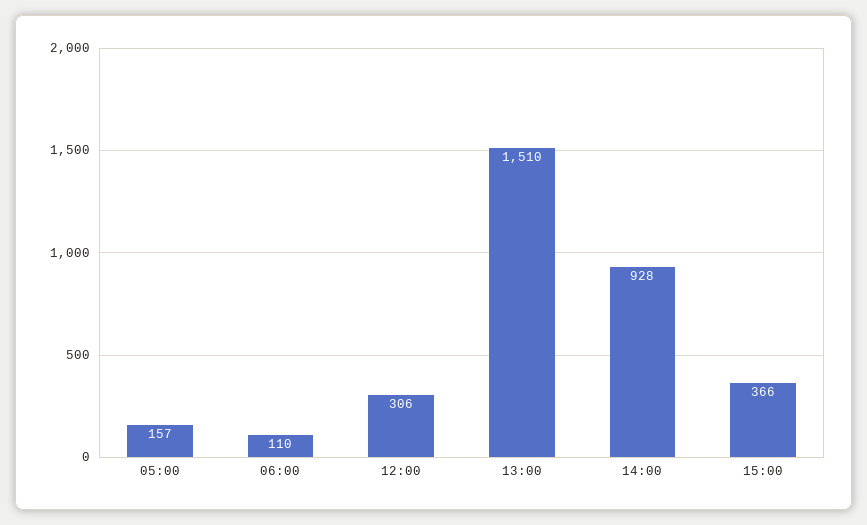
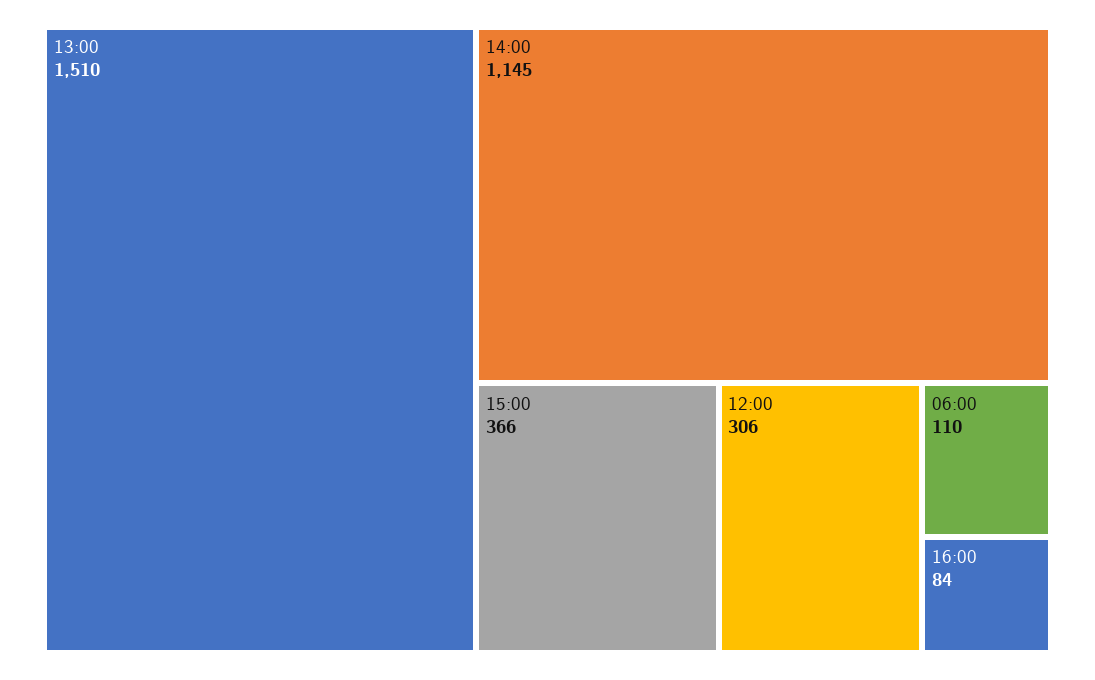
05:00: 157 -> none
14:00: 928 -> 1145
16:00: none -> 84

